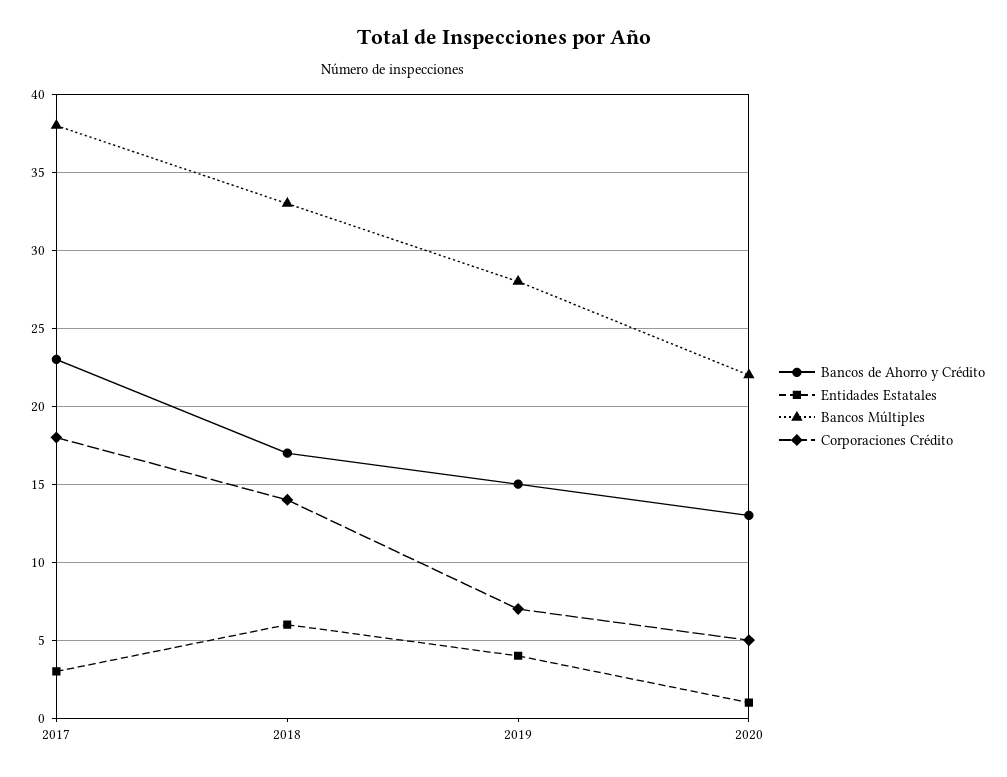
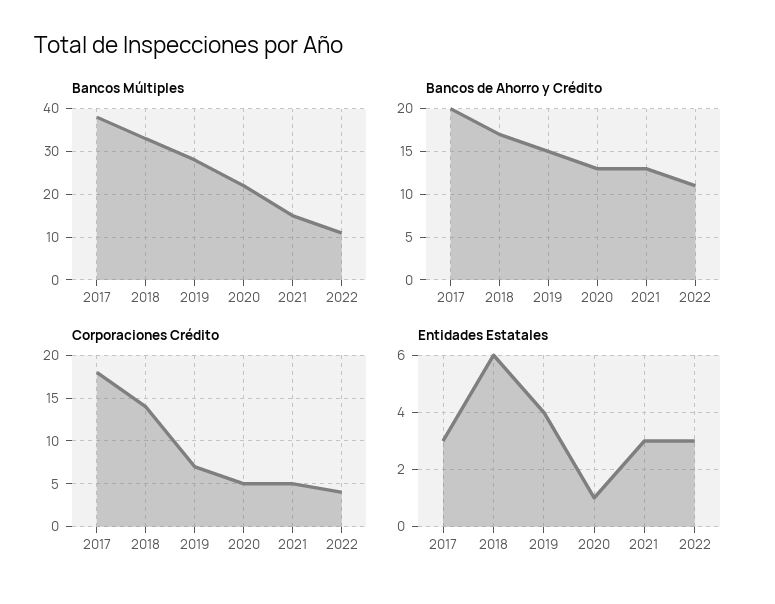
Bancos de Ahorro y Crédito, 2017: 23 -> 20
Bancos Múltiples, 2021: none -> 15
Bancos Múltiples, 2022: none -> 10
Bancos de Ahorro y Crédito, 2021: none -> 13
Bancos de Ahorro y Crédito, 2022: none -> 11
Corporaciones Crédito, 2021: none -> 5
Corporaciones Crédito, 2022: none -> 4
Entidades Estatales, 2021: none -> 3
Entidades Estatales, 2022: none -> 3

